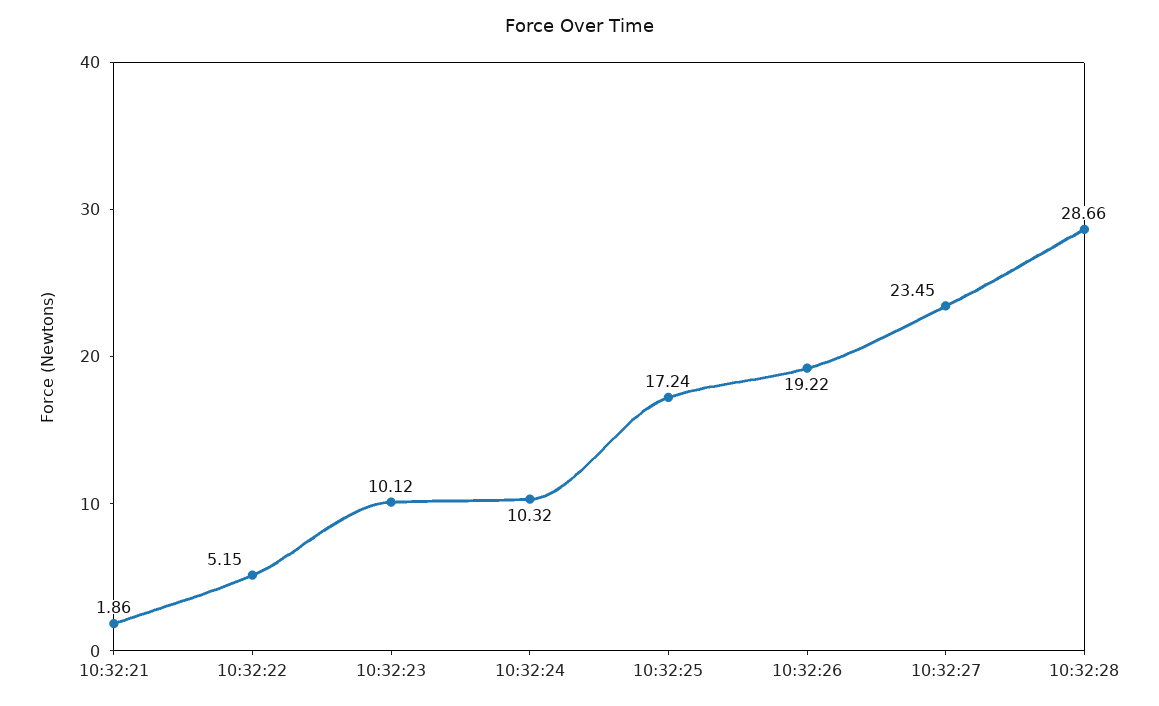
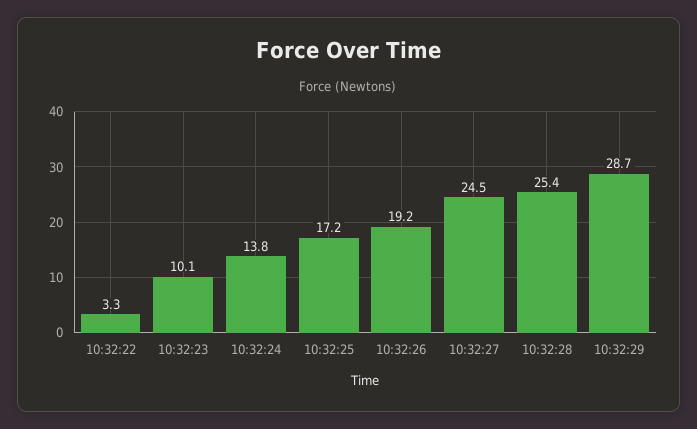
10:32:21: 1.86 -> none
10:32:22: 5.15 -> 3.3
10:32:24: 10.32 -> 13.8
10:32:27: 23.45 -> 24.5
10:32:28: 28.66 -> 25.4
10:32:29: none -> 28.7

